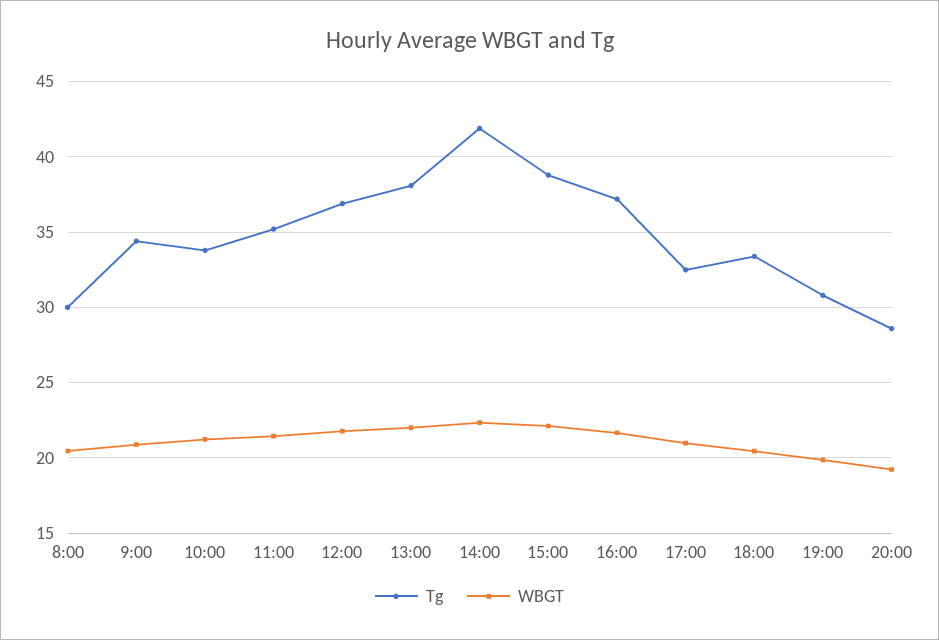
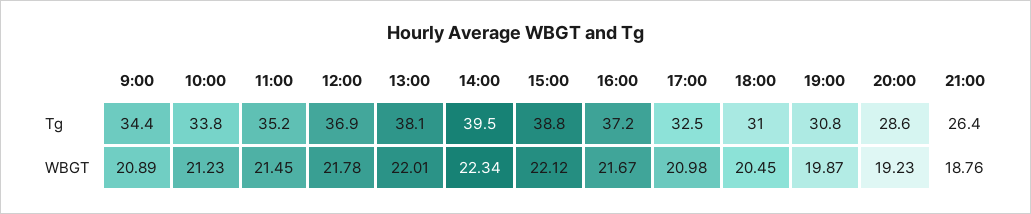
Tg, 8:00: 30 -> none
WBGT, 8:00: 20.5 -> none
Tg, 14:00: 42 -> 39.5
Tg, 18:00: 33.5 -> 31
Tg, 21:00: none -> 26.4
WBGT, 21:00: none -> 18.76

